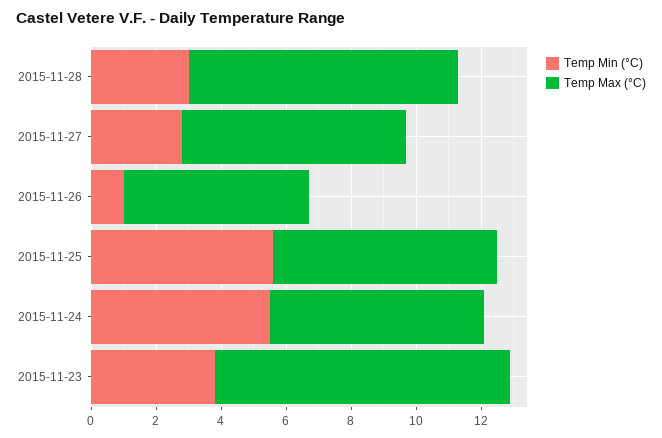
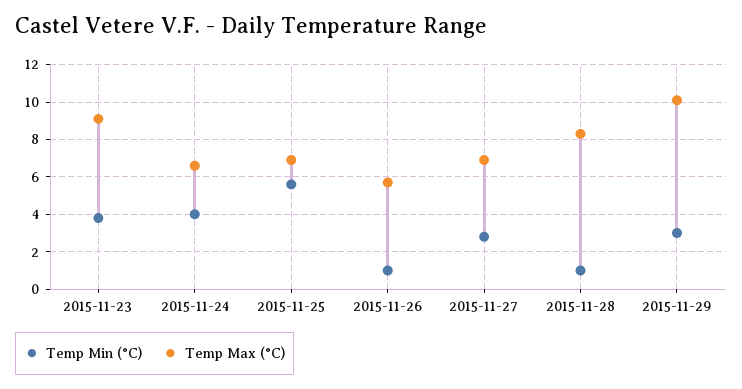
Temp Min (°C), 2015-11-28: 3 -> 1
Temp Min (°C), 2015-11-24: 5.5 -> 4
Temp Min (°C), 2015-11-29: none -> 3
Temp Max (°C), 2015-11-29: none -> 10

